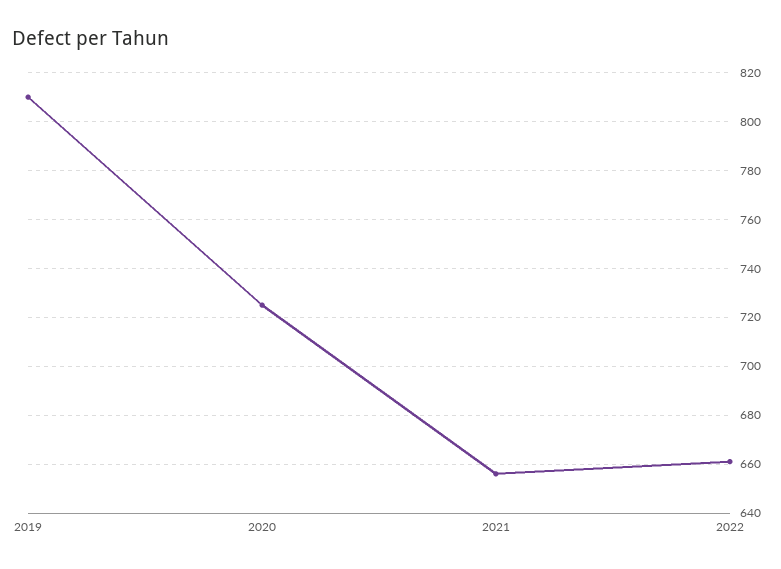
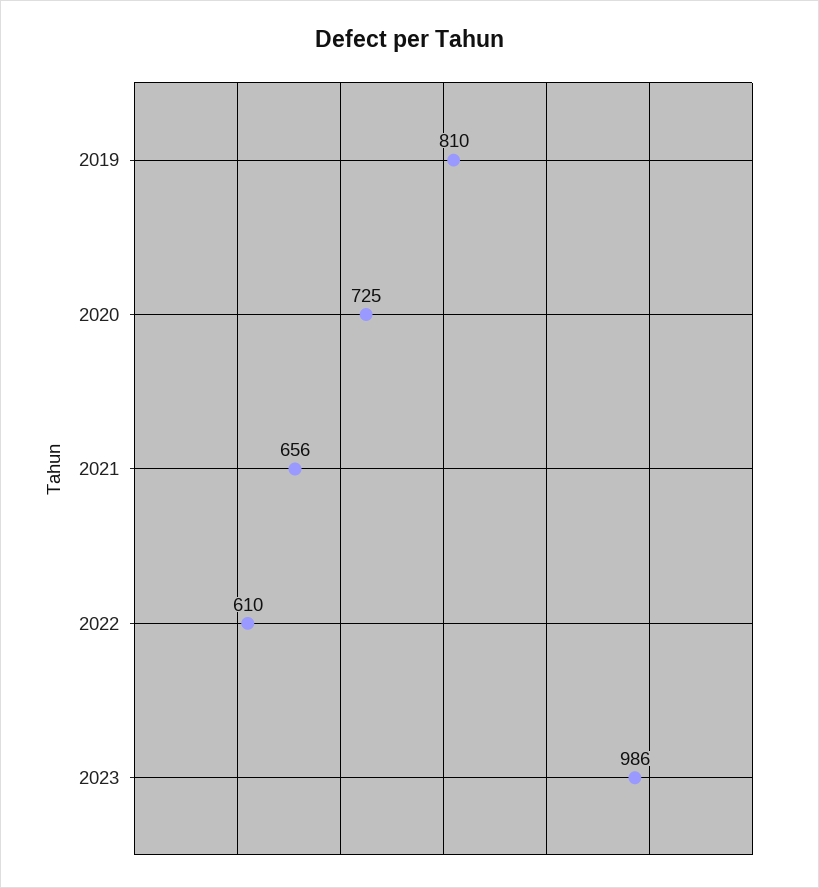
2022: 660 -> 610
2023: none -> 986

